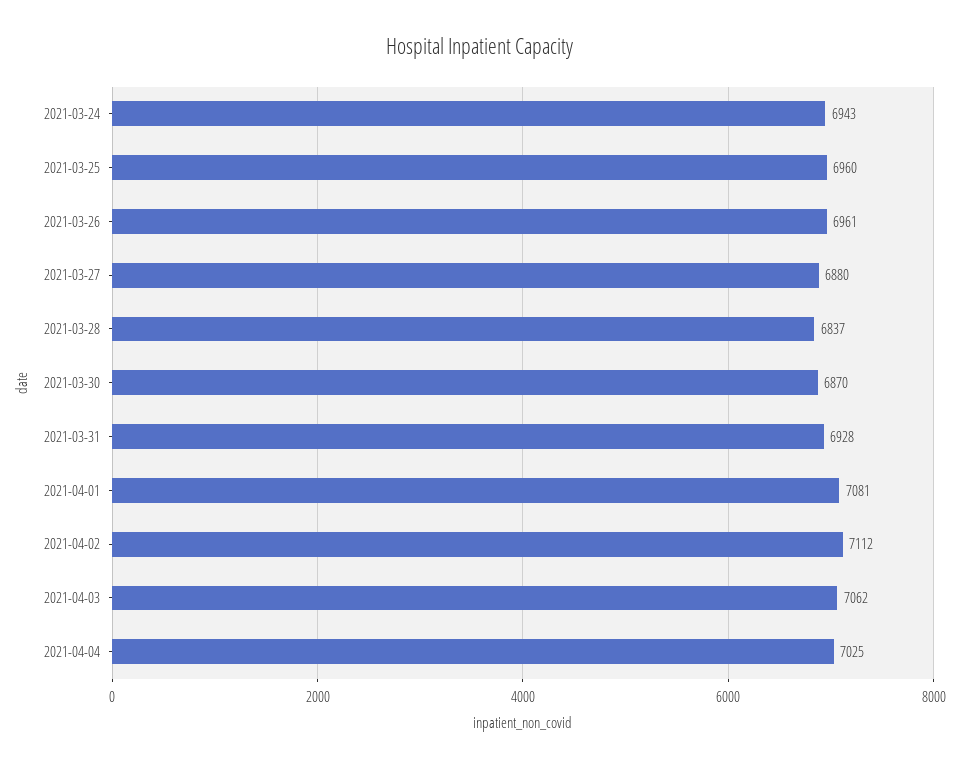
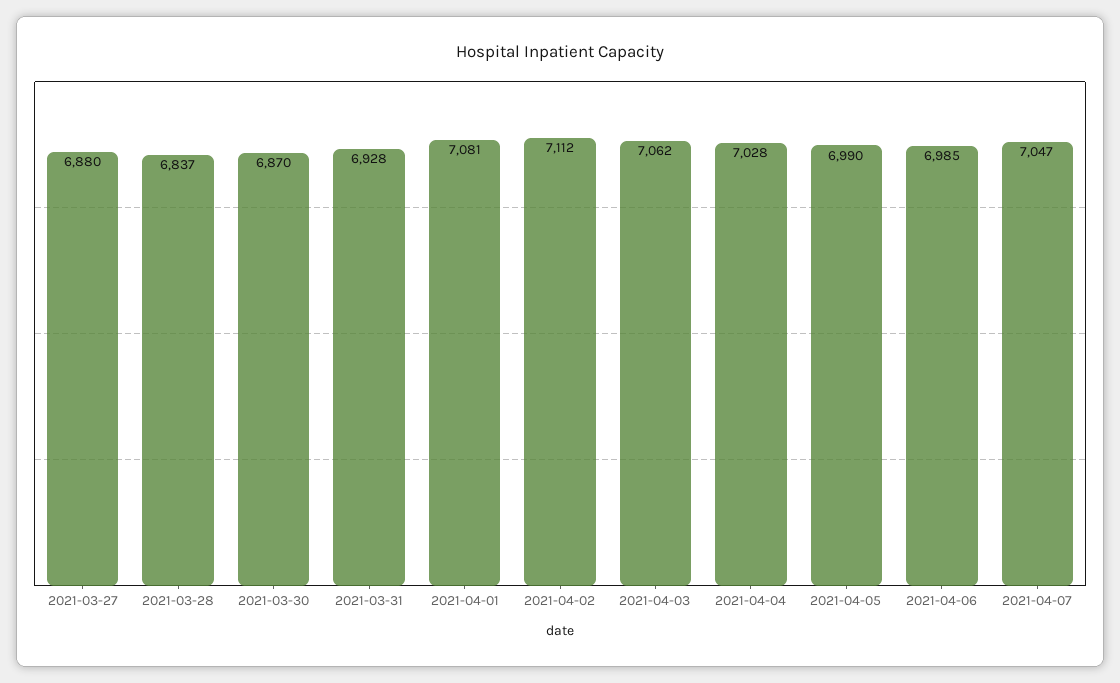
2021-03-24: 6943 -> none
2021-03-25: 6960 -> none
2021-03-26: 6961 -> none
2021-04-04: 7025 -> 7028
2021-04-05: none -> 6990
2021-04-06: none -> 6985
2021-04-07: none -> 7047

